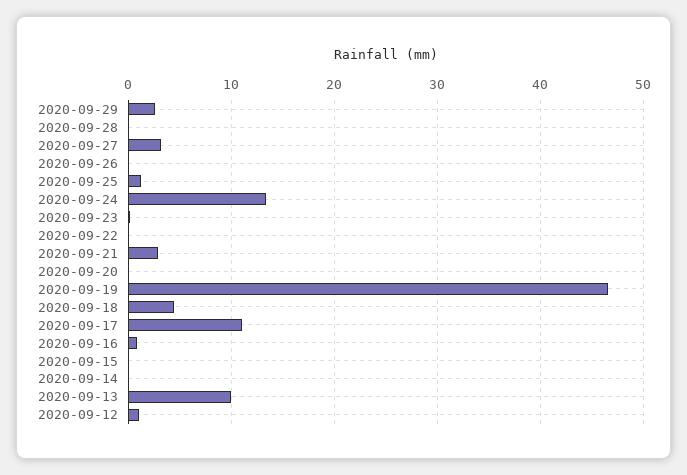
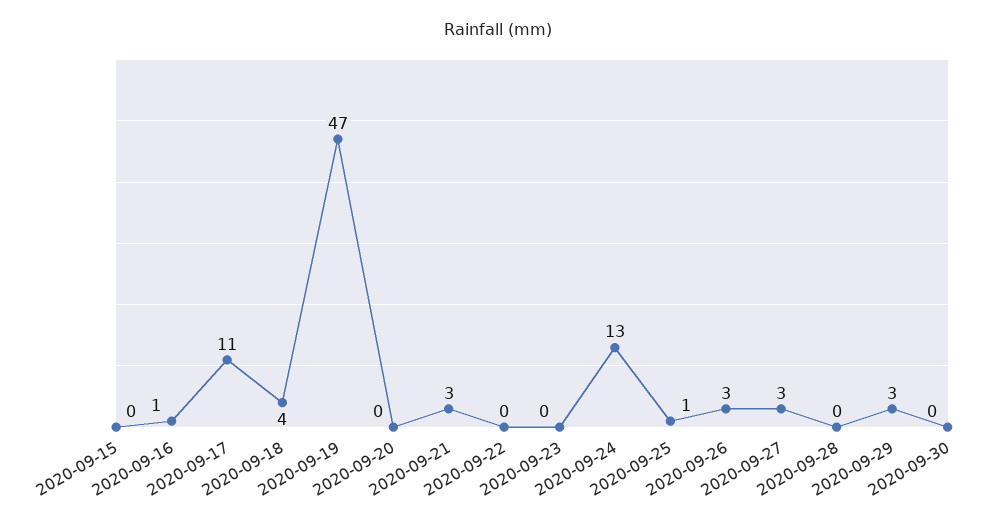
2020-09-26: 0 -> 3
2020-09-14: 0 -> none
2020-09-13: 10 -> none
2020-09-12: 1 -> none
2020-09-30: none -> 0

